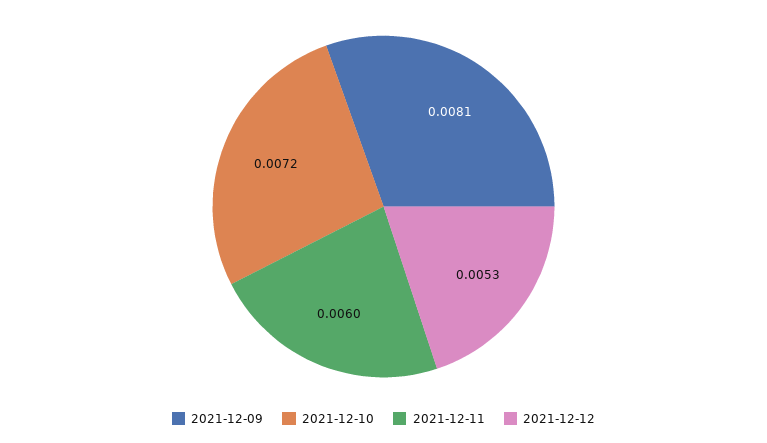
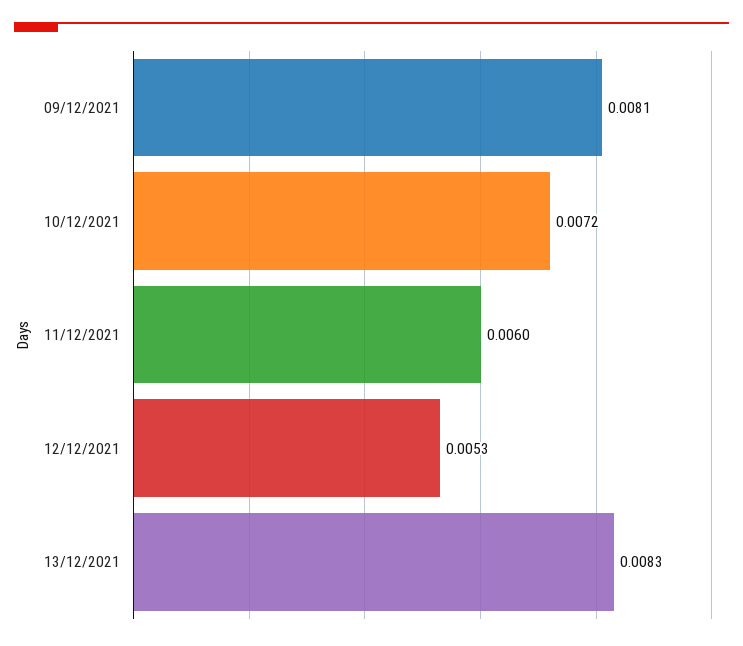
13/12/2021: none -> 0.0083

